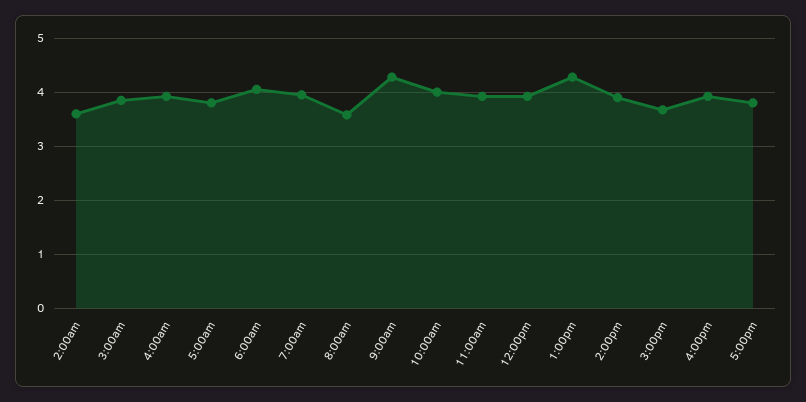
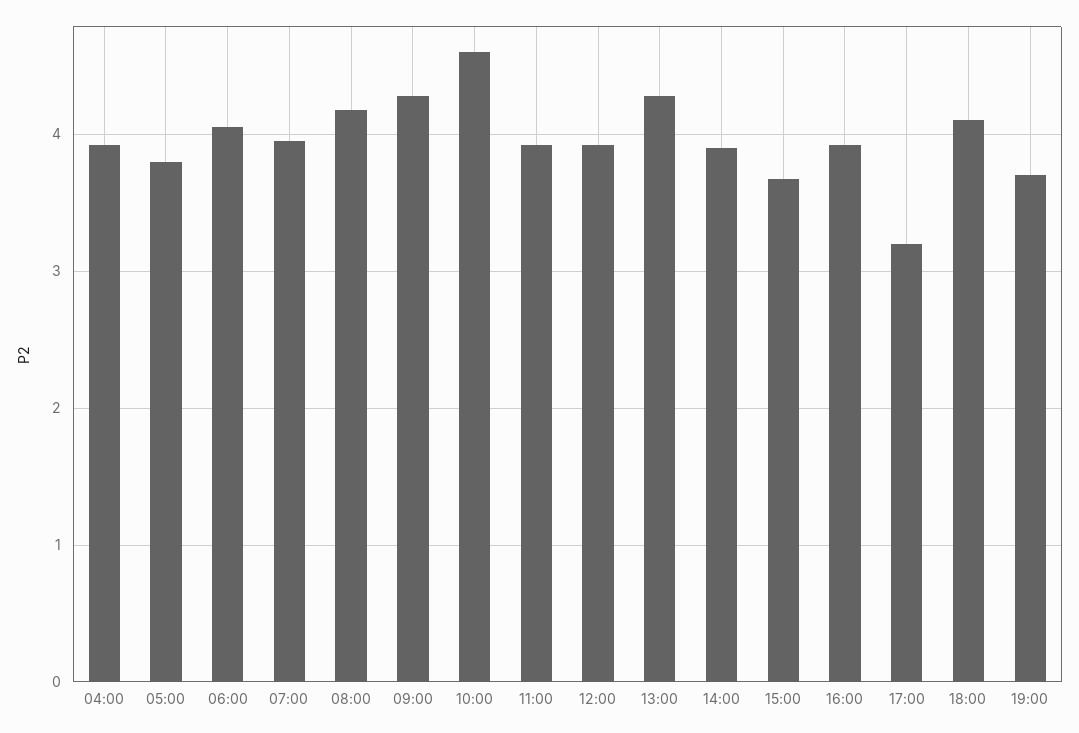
2:00am: 3.6 -> none
3:00am: 3.8 -> none
8:00am: 3.6 -> 4.2
10:00am: 4 -> 4.6
5:00pm: 3.8 -> 3.2
18:00: none -> 4.1
19:00: none -> 3.7

